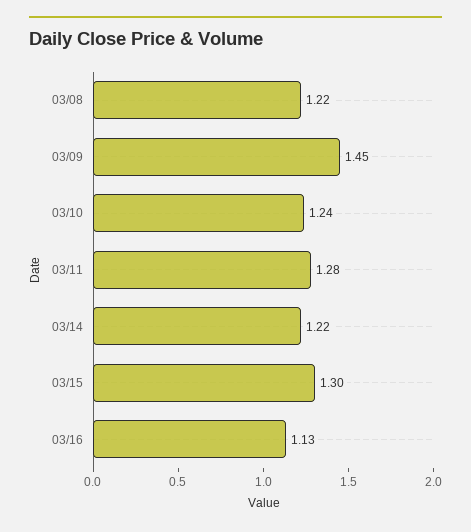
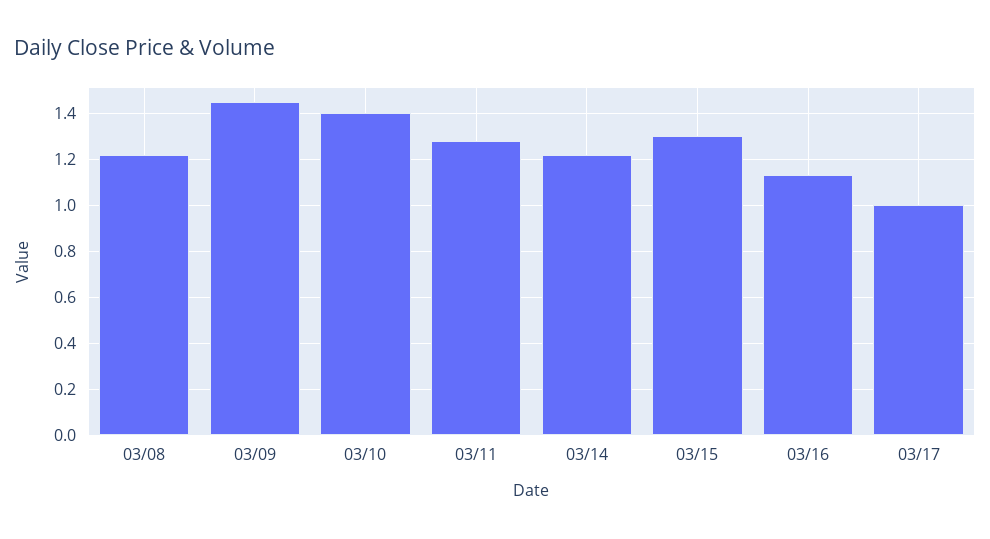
03/10: 1.24 -> 1.4
03/17: none -> 1

